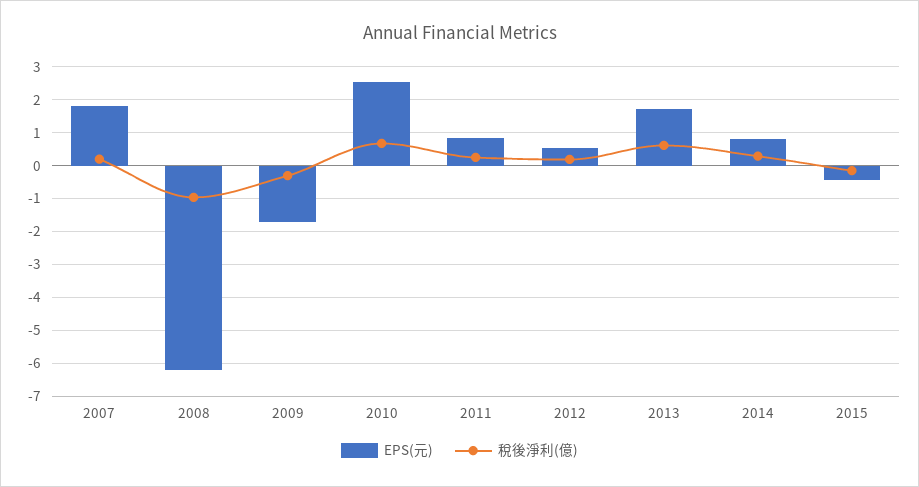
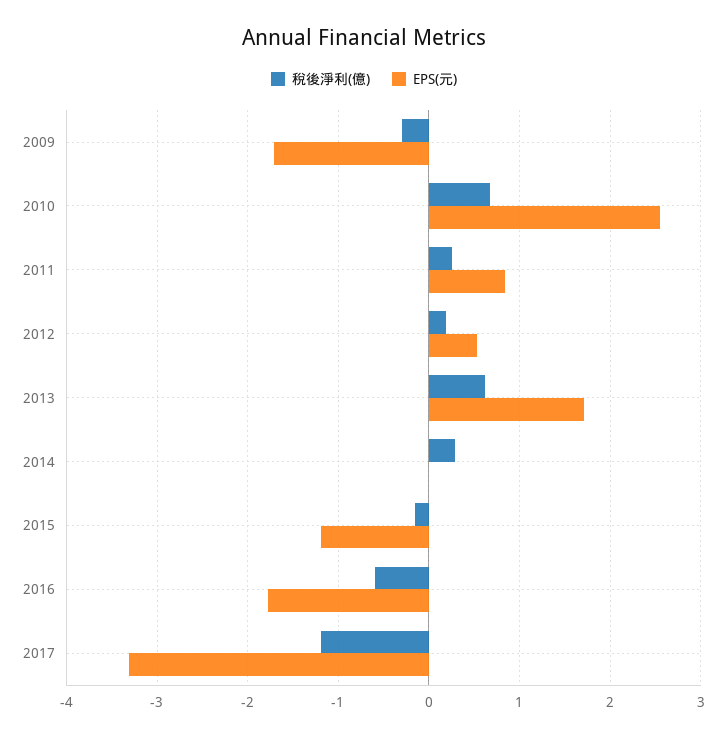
EPS(元), 2007: 1.8 -> none
稅後淨利(億), 2007: 0.2 -> none
EPS(元), 2008: -6.2 -> none
稅後淨利(億), 2008: -1 -> none
EPS(元), 2014: 0.8 -> 0
EPS(元), 2015: -0.4 -> -1.2
稅後淨利(億), 2016: none -> -0.6
EPS(元), 2016: none -> -1.8
稅後淨利(億), 2017: none -> -1.2
EPS(元), 2017: none -> -3.3

